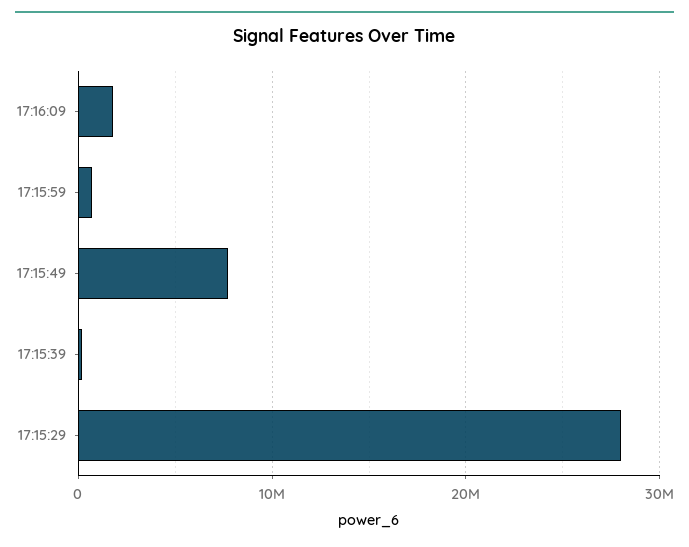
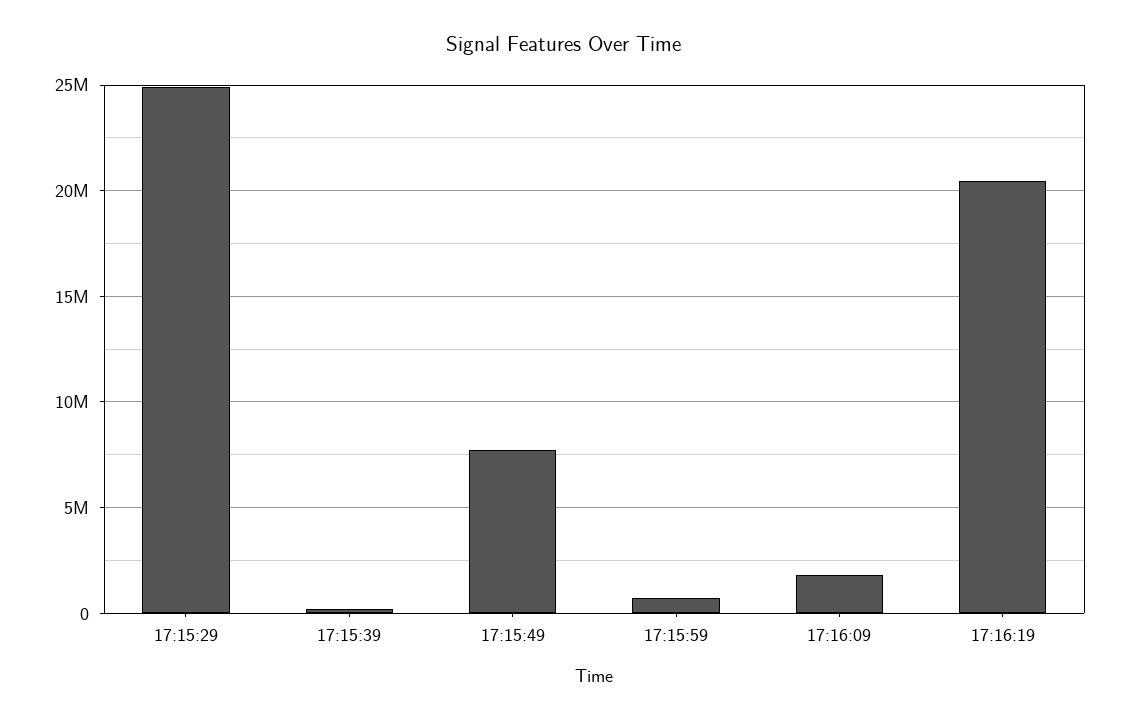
17:15:29: 28000000 -> 25000000
17:16:19: none -> 20500000

